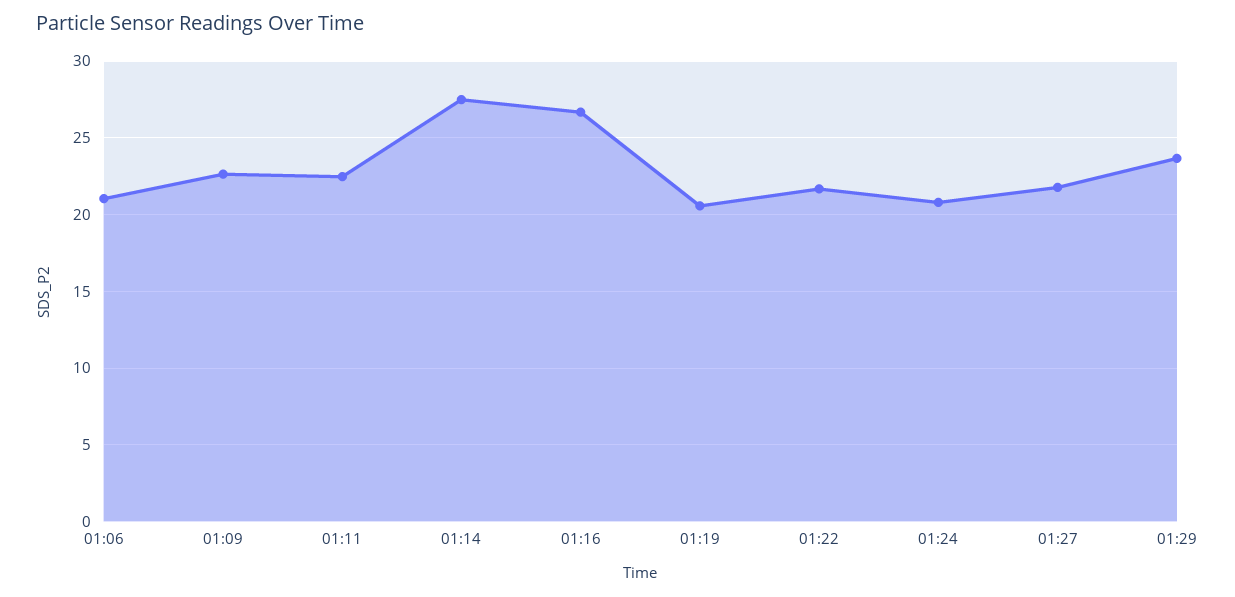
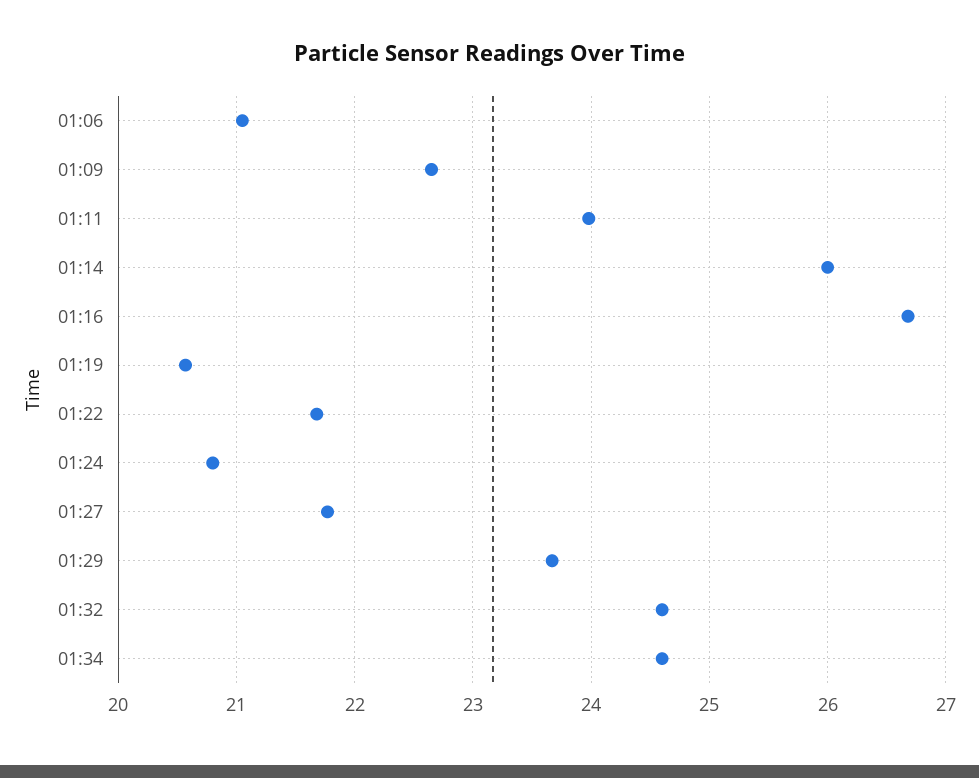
01:11: 22.5 -> 24
01:14: 27.5 -> 26
01:32: none -> 24.6
01:34: none -> 24.6

